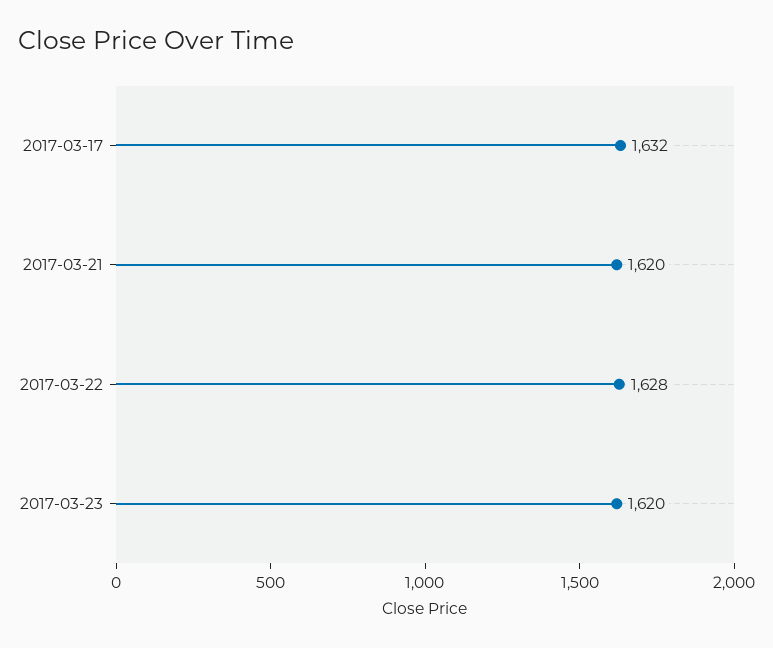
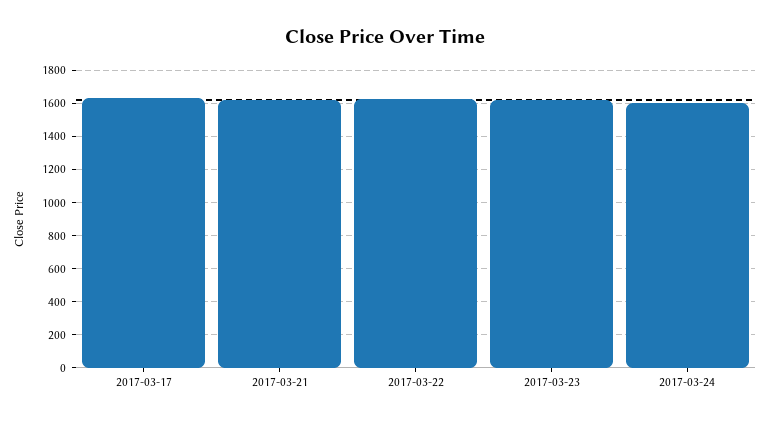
2017-03-24: none -> 1600

